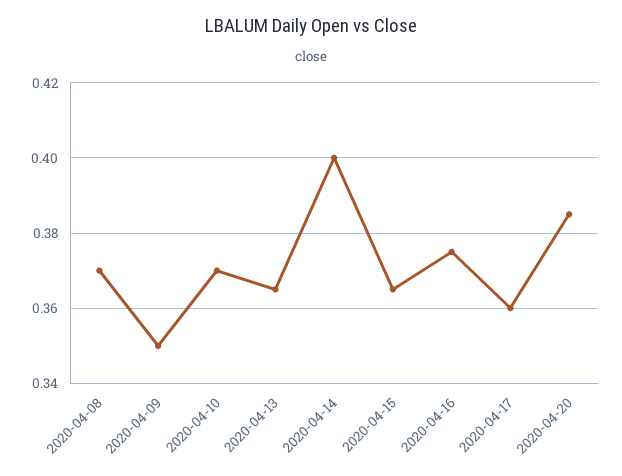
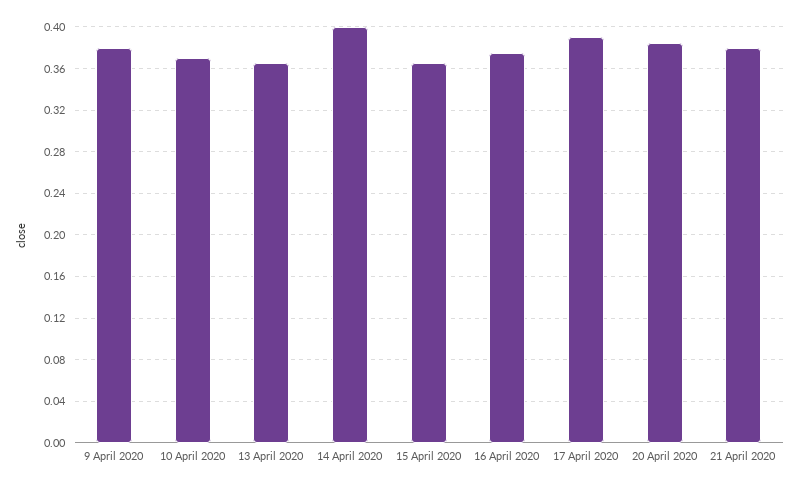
2020-04-08: 0.37 -> none
2020-04-09: 0.35 -> 0.38
2020-04-17: 0.36 -> 0.39
21 April 2020: none -> 0.38

